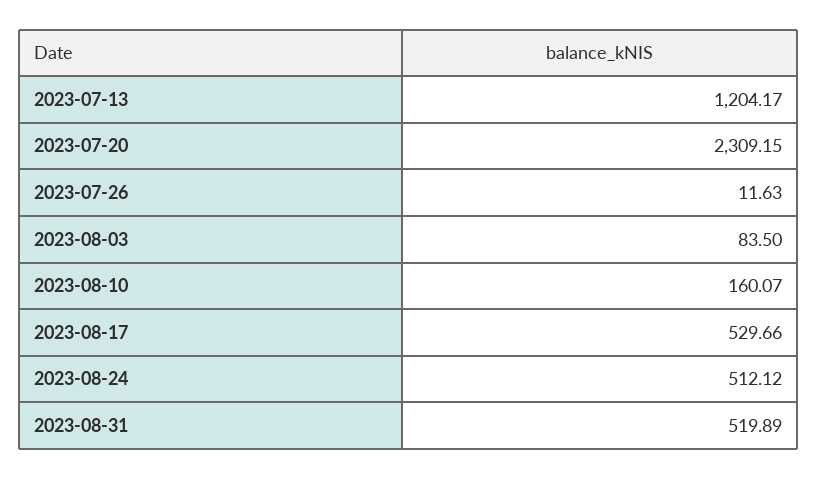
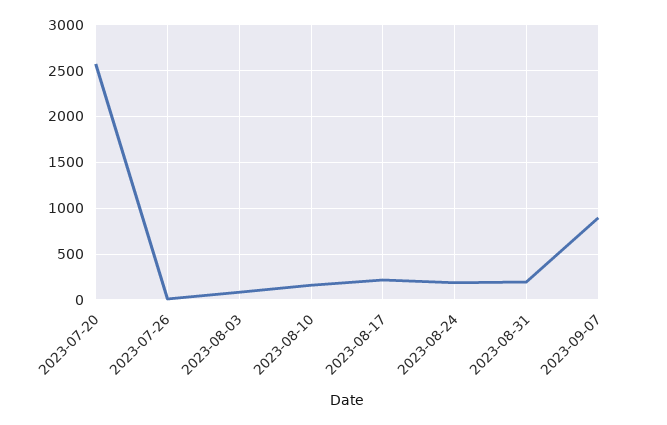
2023-07-13: 1204.17 -> none
2023-07-20: 2309.15 -> 2600
2023-08-17: 529.66 -> 200
2023-08-24: 512.12 -> 200
2023-08-31: 519.89 -> 200
2023-09-07: none -> 900

